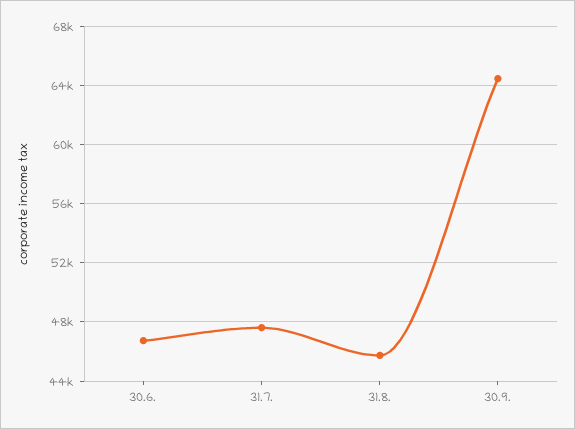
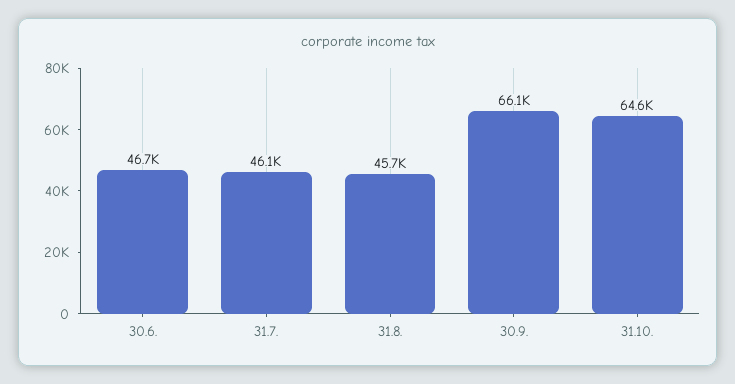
31.7.: 47500 -> 46100
30.9.: 64500 -> 66100
31.10.: none -> 64600

